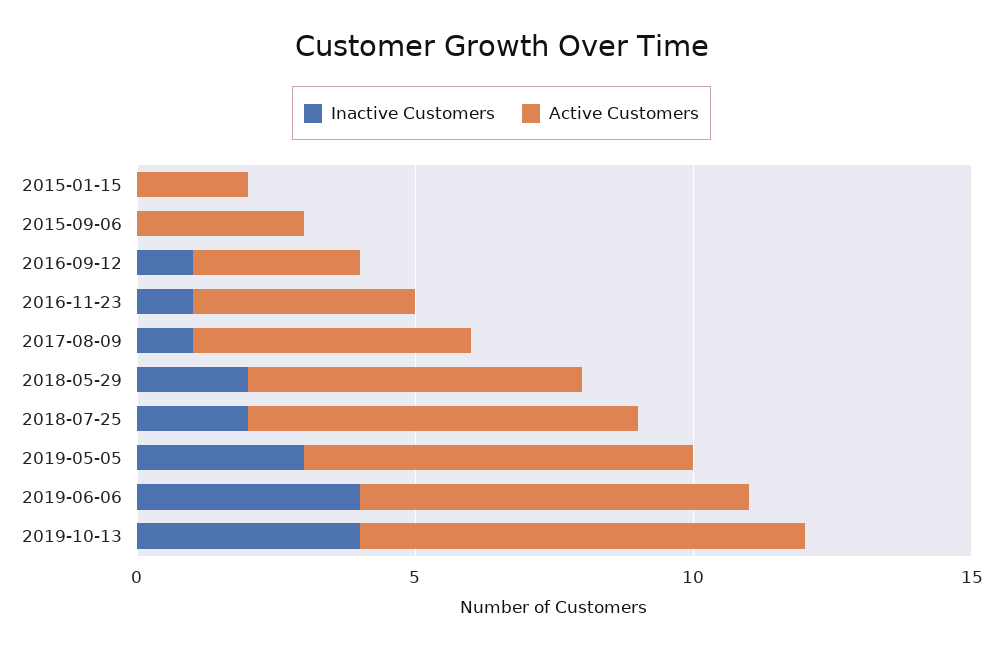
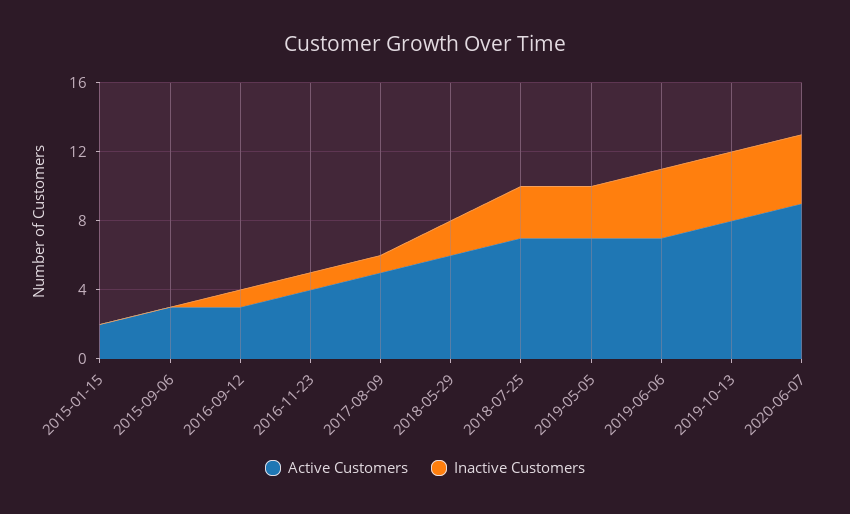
Inactive Customers, 2018-07-25: 2 -> 3
Active Customers, 2020-06-07: none -> 9
Inactive Customers, 2020-06-07: none -> 4

